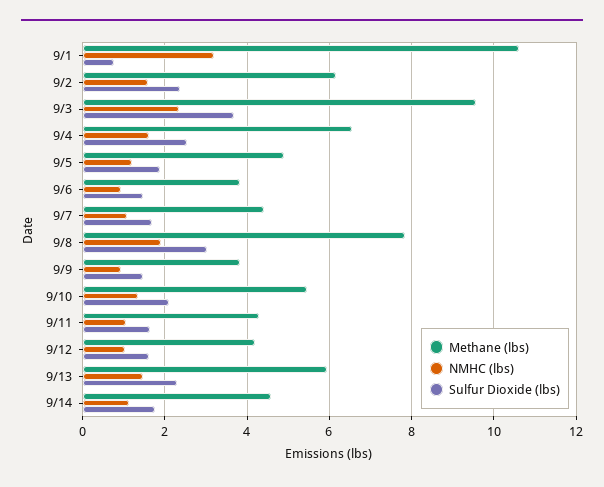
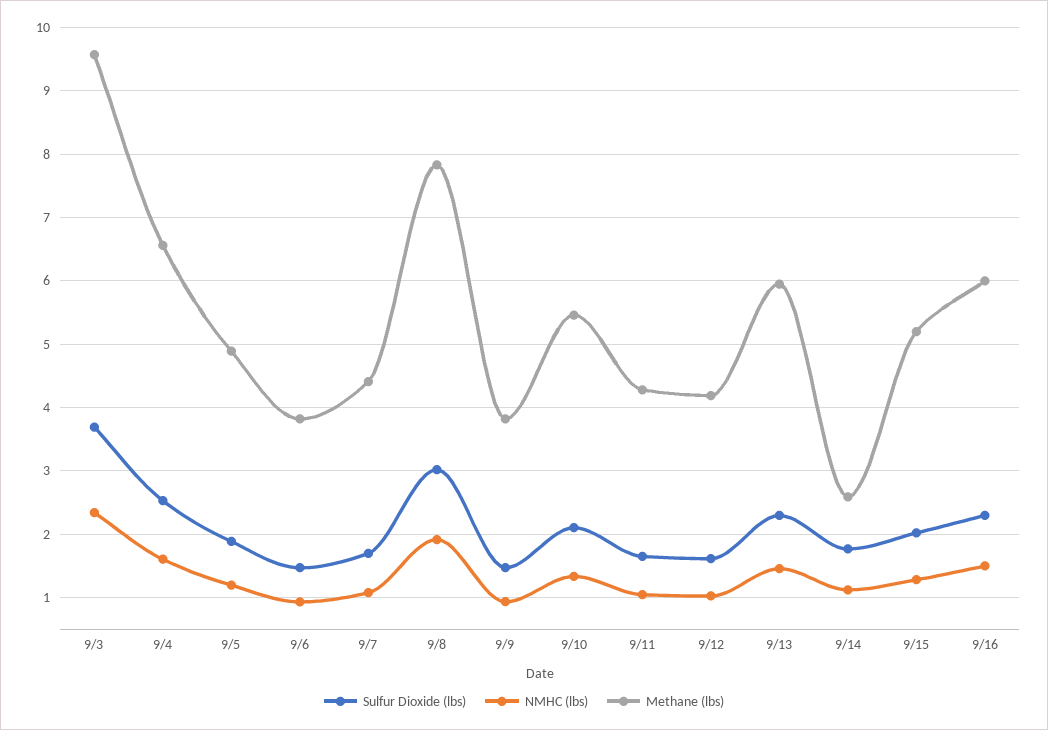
Methane (lbs), 9/1: 10.6 -> none
NMHC (lbs), 9/1: 3.2 -> none
Sulfur Dioxide (lbs), 9/1: 0.8 -> none
Methane (lbs), 9/2: 6.2 -> none
NMHC (lbs), 9/2: 1.6 -> none
Sulfur Dioxide (lbs), 9/2: 2.4 -> none
Methane (lbs), 9/14: 4.6 -> 2.6
Sulfur Dioxide (lbs), 9/15: none -> 2
NMHC (lbs), 9/15: none -> 1.3
Methane (lbs), 9/15: none -> 5.2
Sulfur Dioxide (lbs), 9/16: none -> 2.3
NMHC (lbs), 9/16: none -> 1.5
Methane (lbs), 9/16: none -> 6

